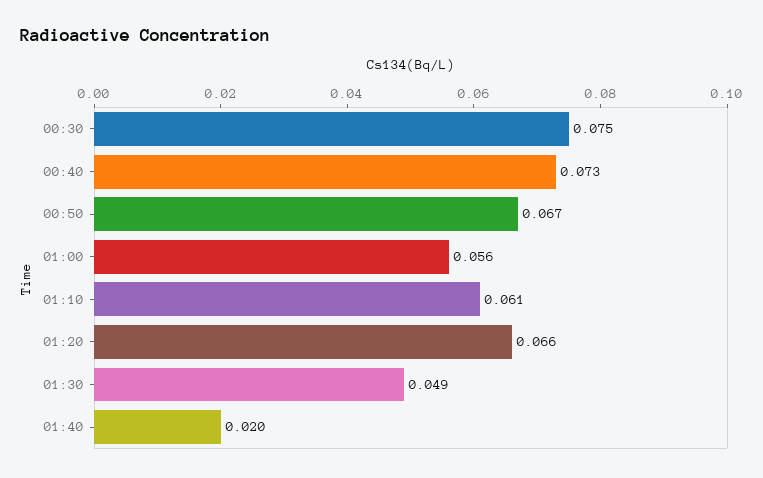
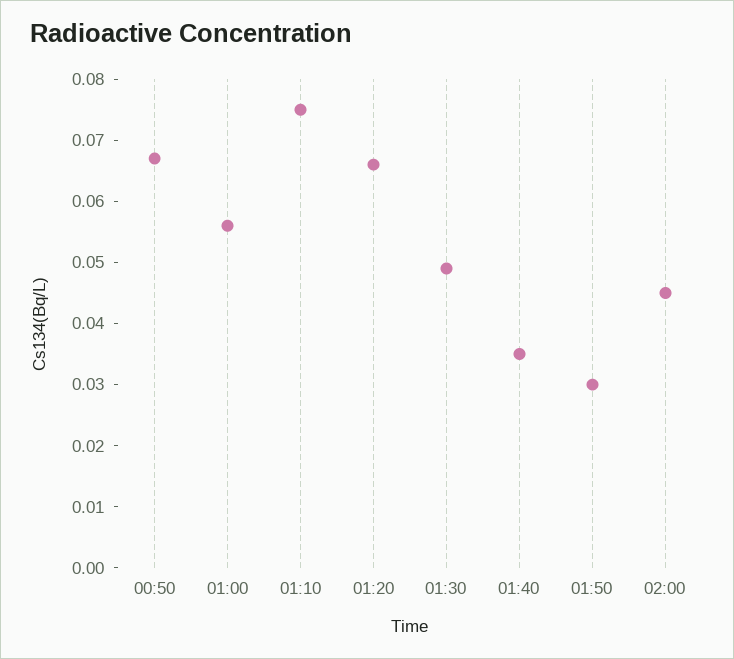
00:30: 0.075 -> none
00:40: 0.073 -> none
01:10: 0.061 -> 0.075
01:40: 0.02 -> 0.035
01:50: none -> 0.03
02:00: none -> 0.045

